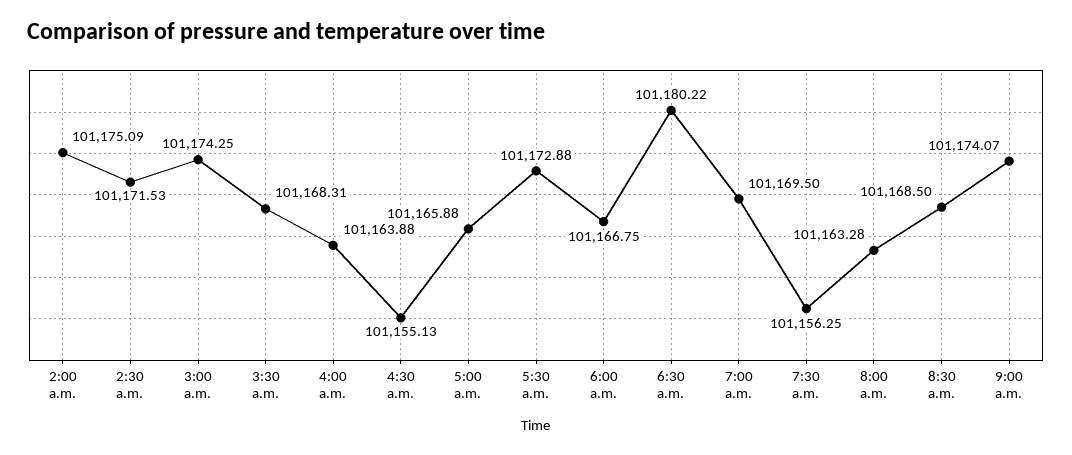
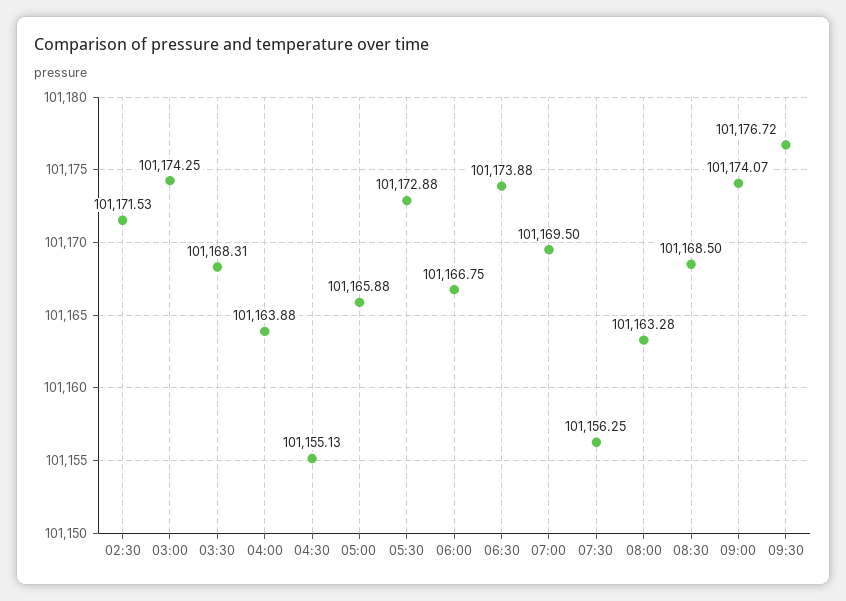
2:00 a.m.: 101175.09 -> none
6:30 a.m.: 101180.22 -> 101173.88
09:30: none -> 101176.72

